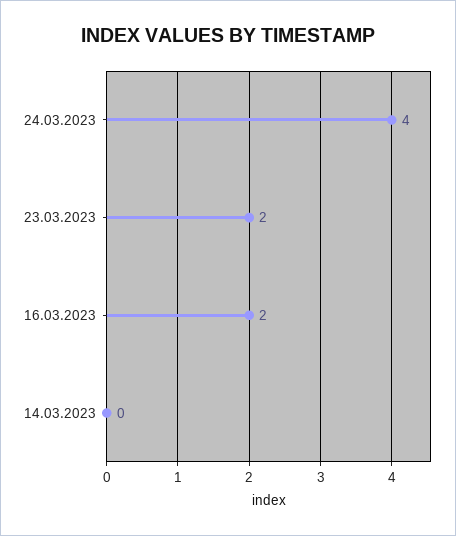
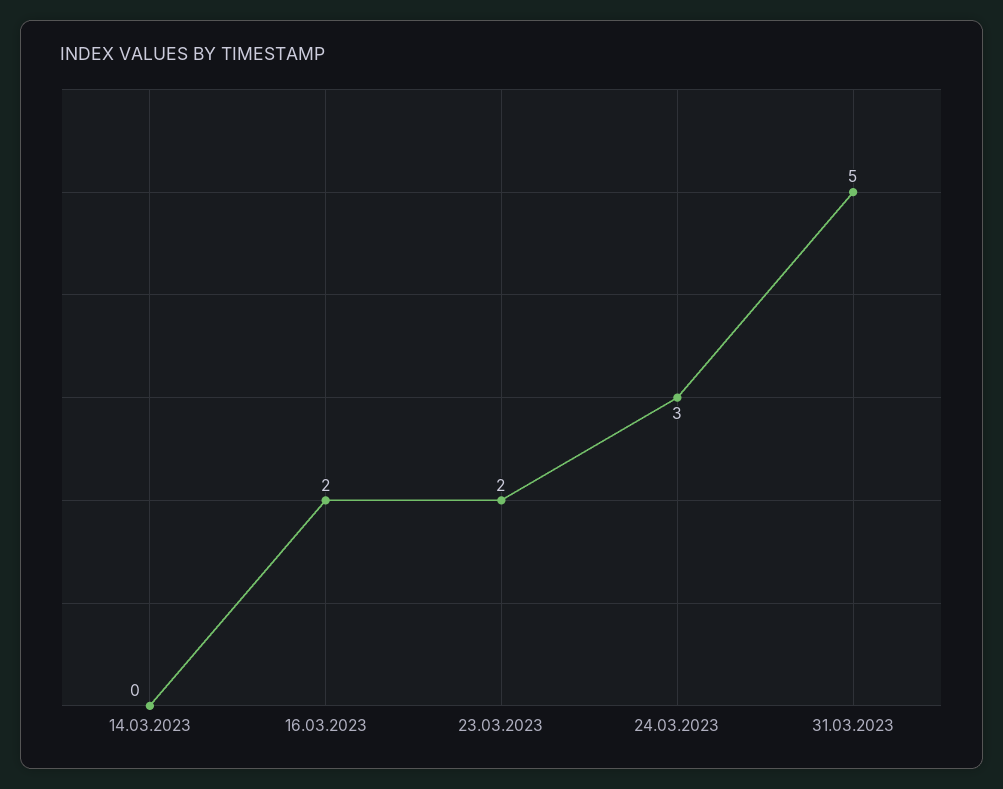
24.03.2023: 4 -> 3
31.03.2023: none -> 5

